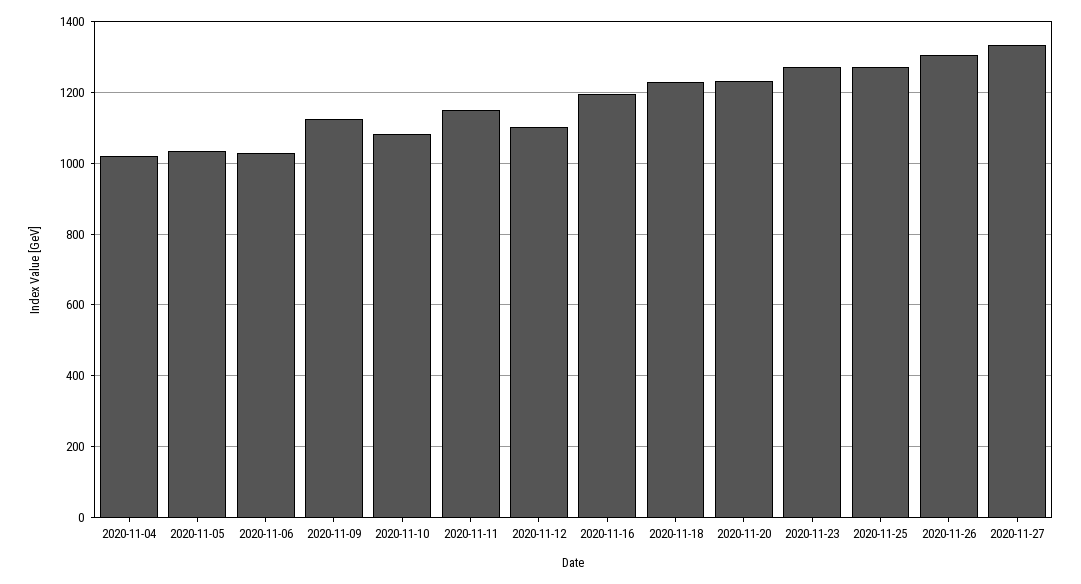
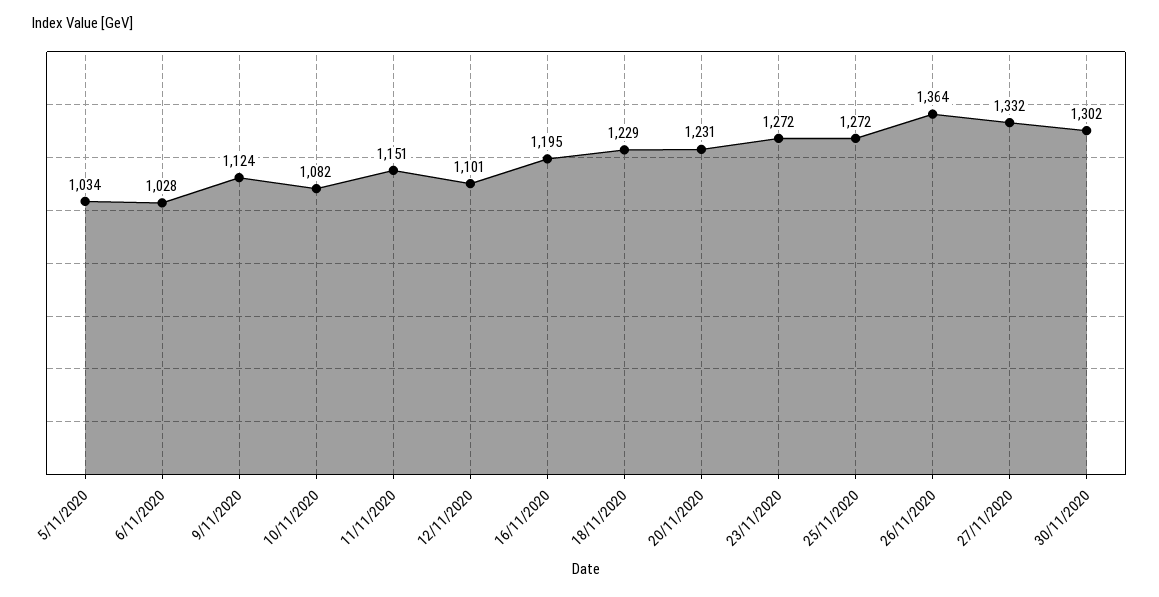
2020-11-04: 1020 -> none
2020-11-26: 1300 -> 1364
30/11/2020: none -> 1302

